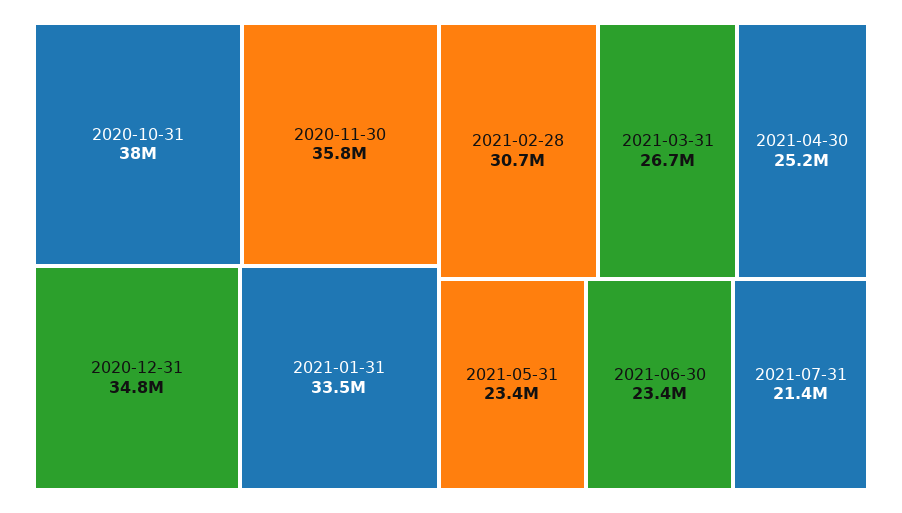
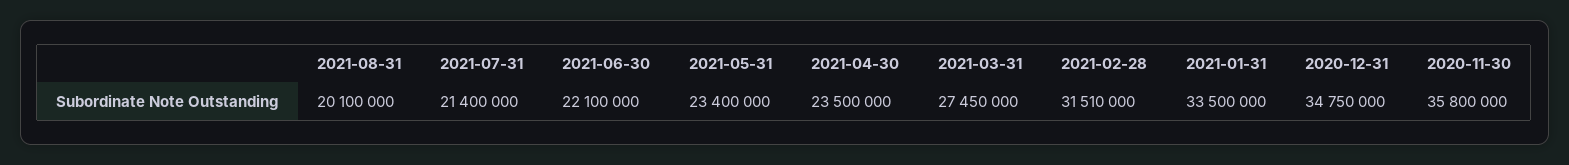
2020-10-31: 38000000 -> none
2021-02-28: 30700000 -> 31510000
2021-03-31: 26700000 -> 27450000
2021-04-30: 25200000 -> 23500000
2021-06-30: 23400000 -> 22100000
2021-08-31: none -> 20100000

